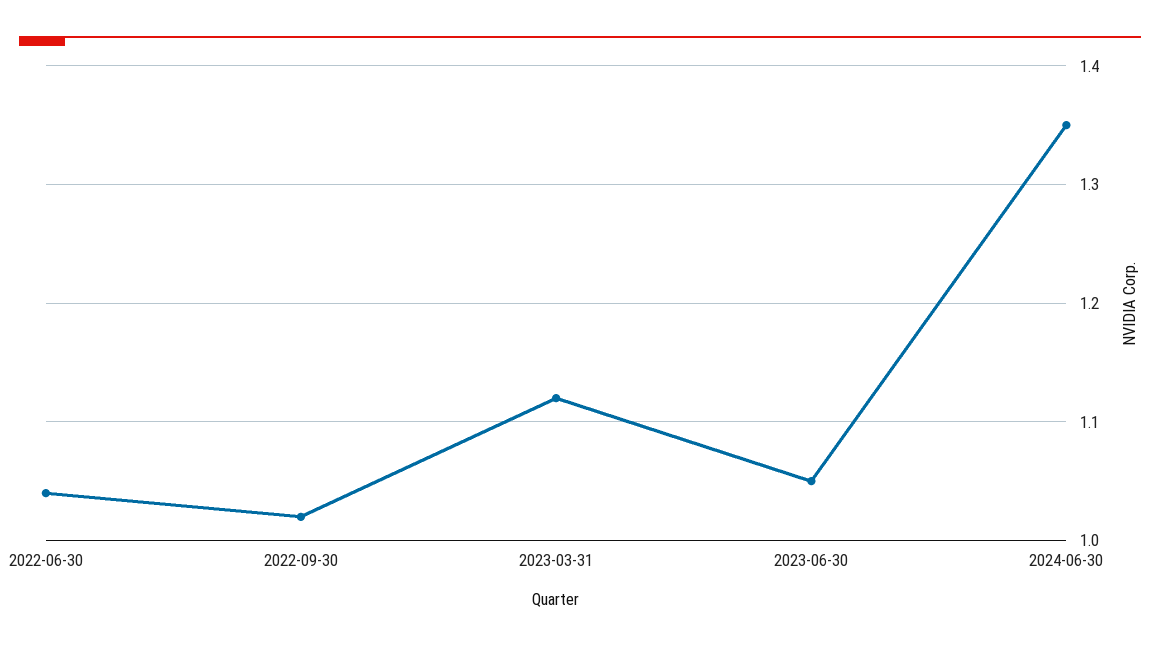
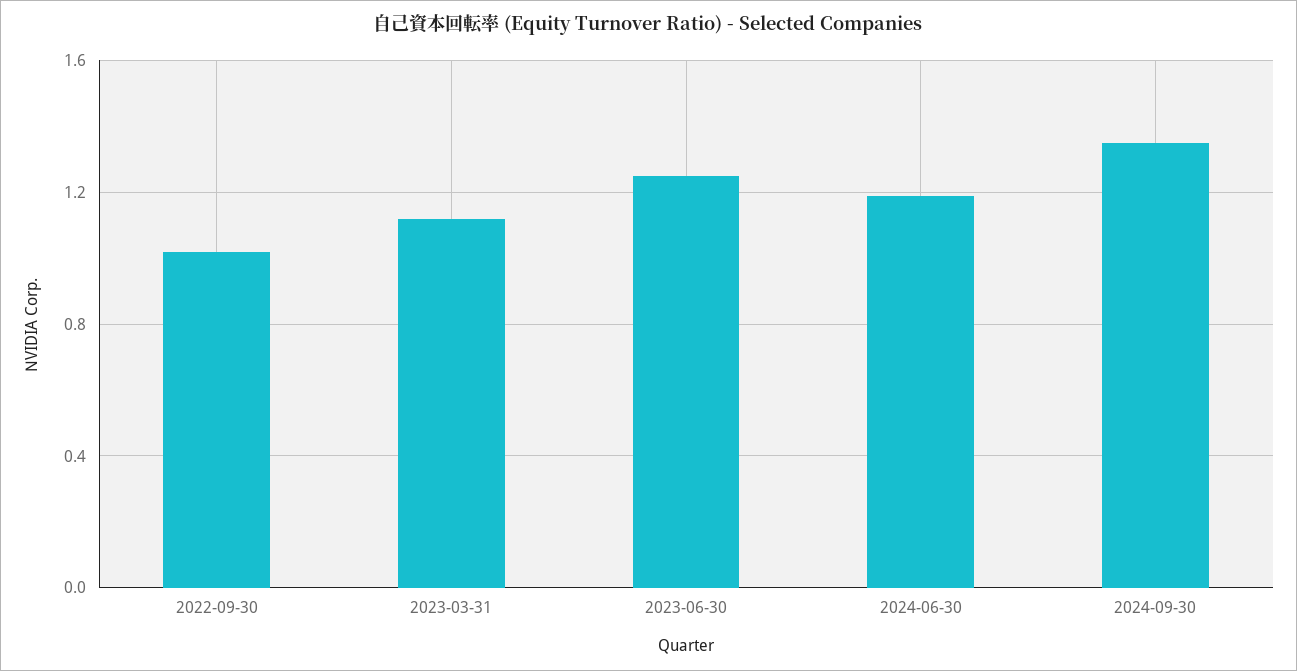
2022-06-30: 1.04 -> none
2023-06-30: 1.05 -> 1.25
2024-06-30: 1.35 -> 1.2
2024-09-30: none -> 1.35

